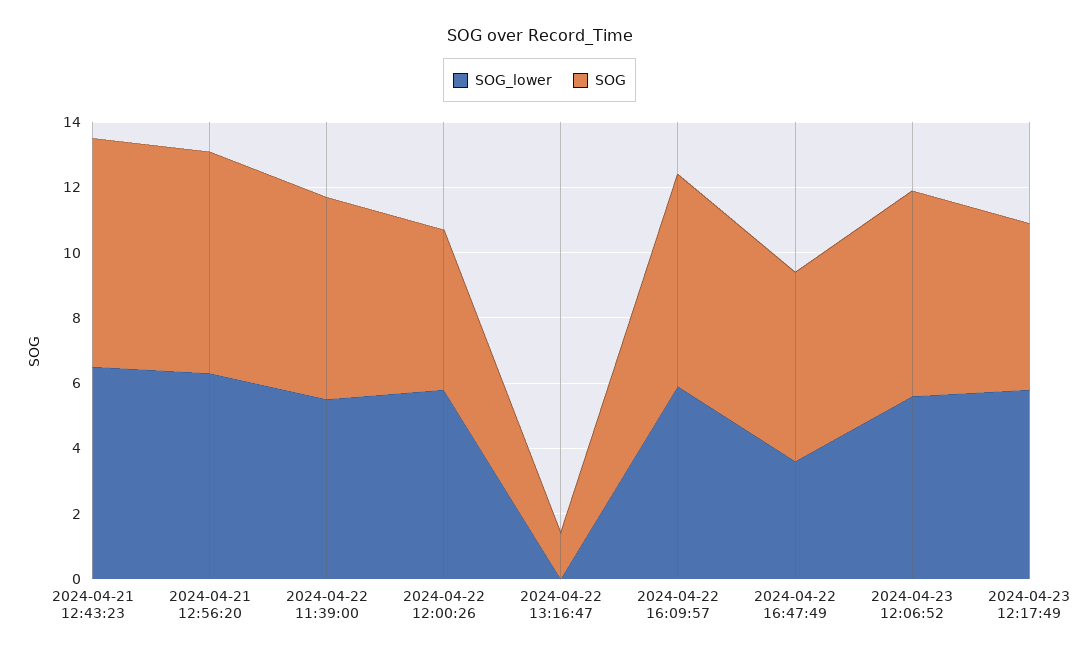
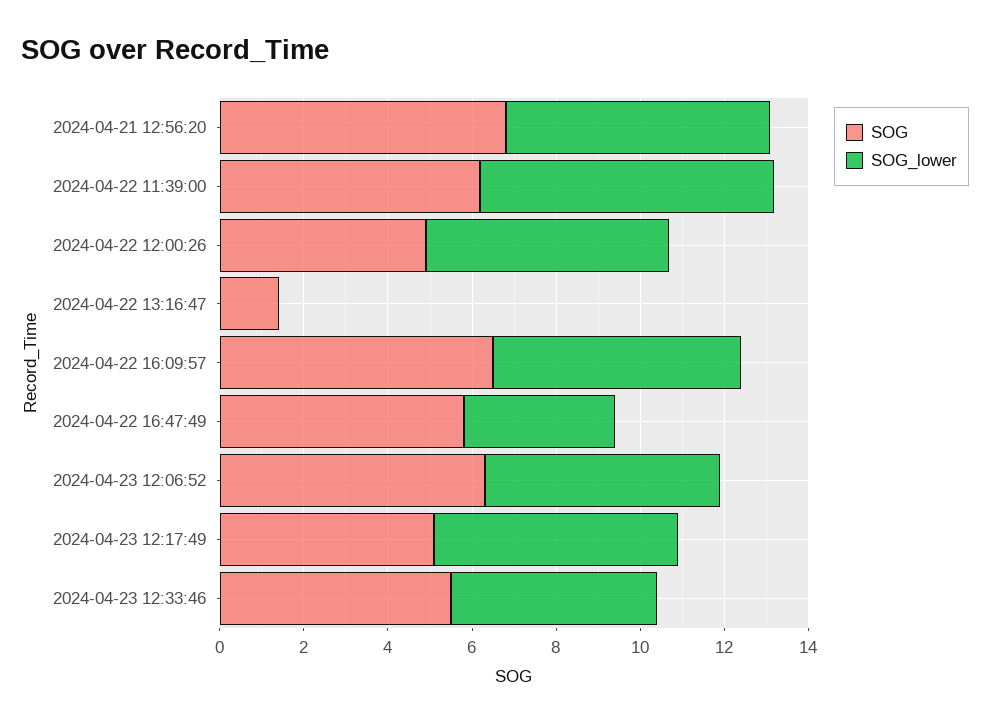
SOG_lower, 2024-04-21 12:43:23: 6.5 -> none
SOG, 2024-04-21 12:43:23: 7 -> none
SOG_lower, 2024-04-22 11:39:00: 5.5 -> 7
SOG, 2024-04-23 12:33:46: none -> 5.5
SOG_lower, 2024-04-23 12:33:46: none -> 5

